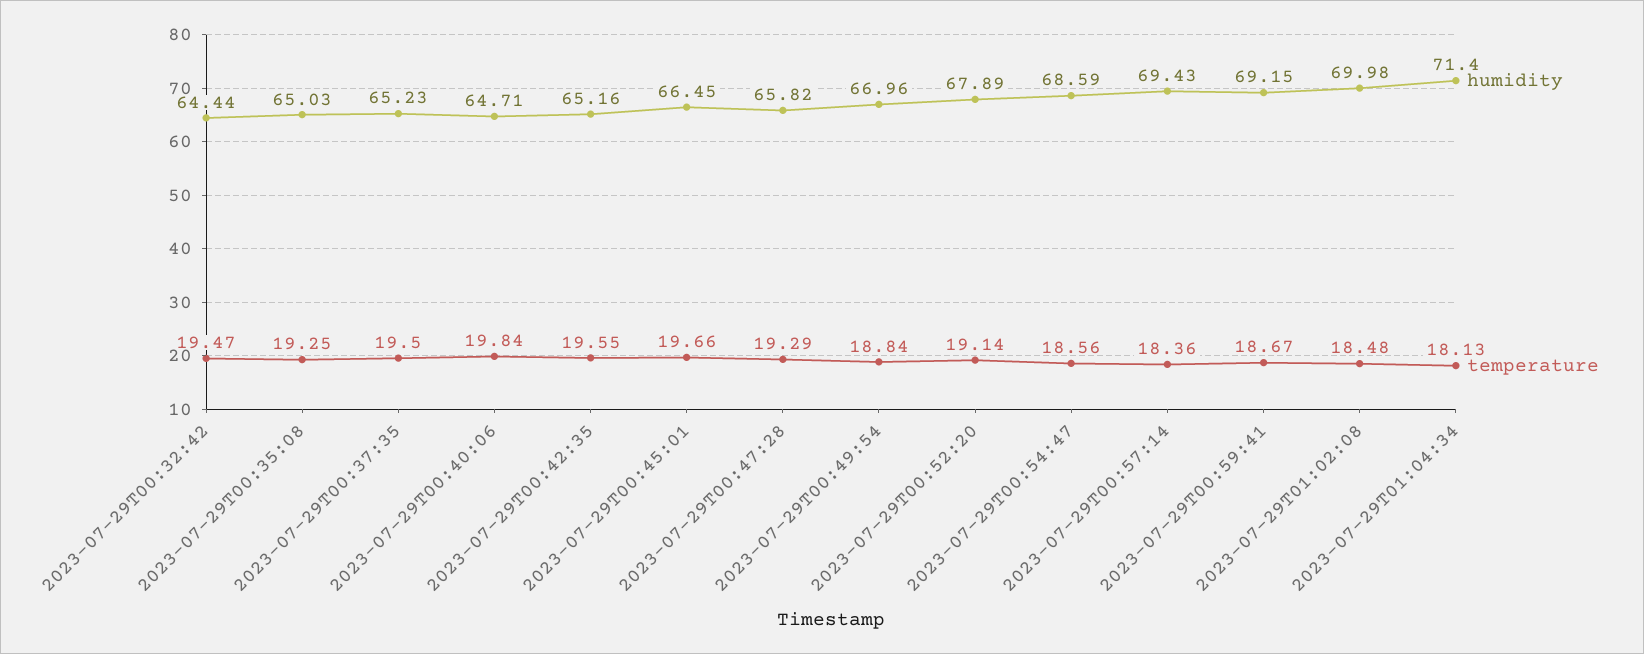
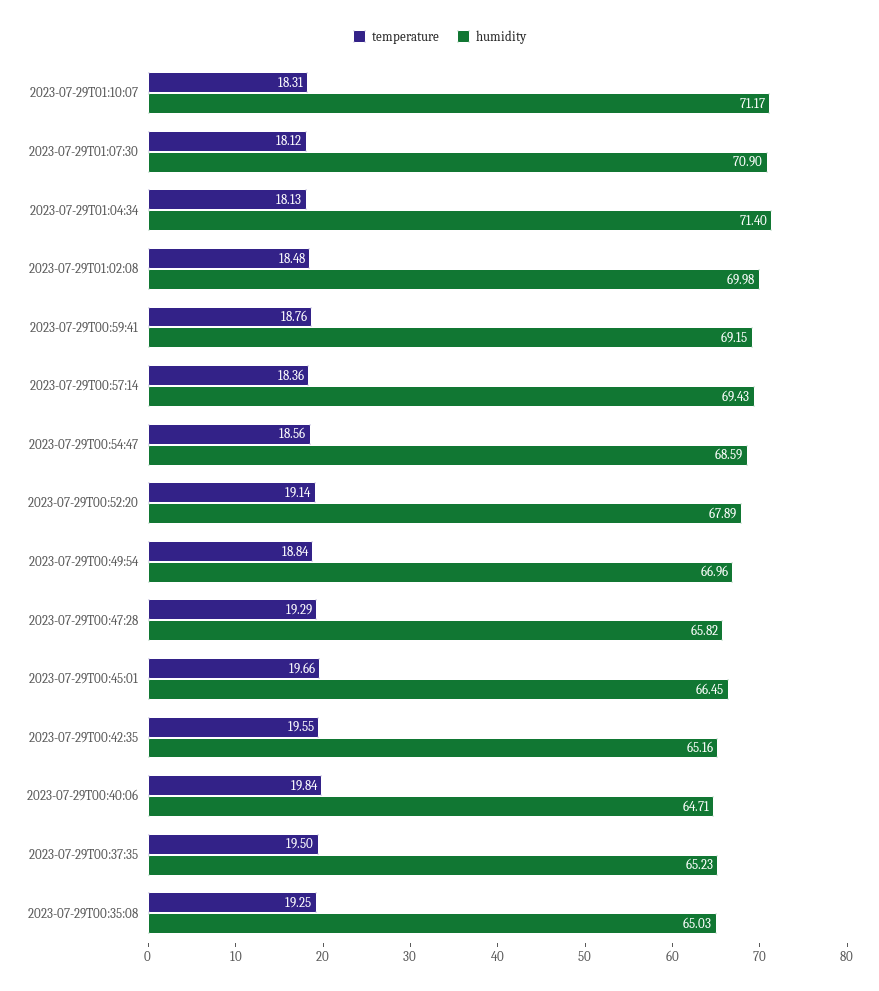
humidity, 2023-07-29T00:32:42: 64.44 -> none
temperature, 2023-07-29T00:32:42: 19.47 -> none
temperature, 2023-07-29T00:59:41: 18.67 -> 18.76
temperature, 2023-07-29T01:10:07: none -> 18.31
humidity, 2023-07-29T01:10:07: none -> 71.17
temperature, 2023-07-29T01:07:30: none -> 18.12
humidity, 2023-07-29T01:07:30: none -> 70.9

